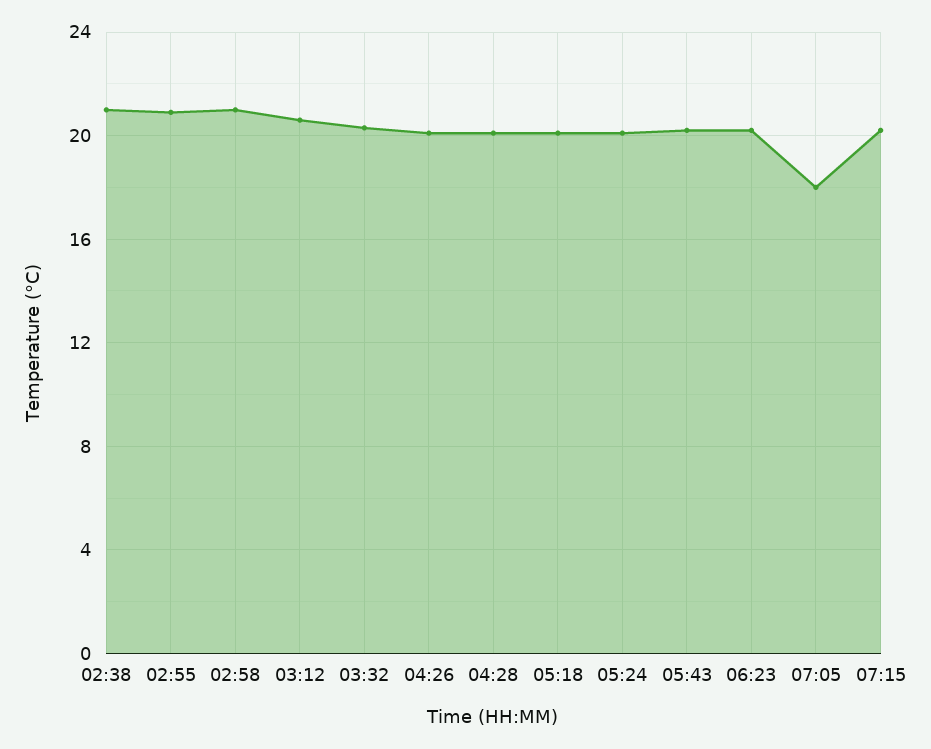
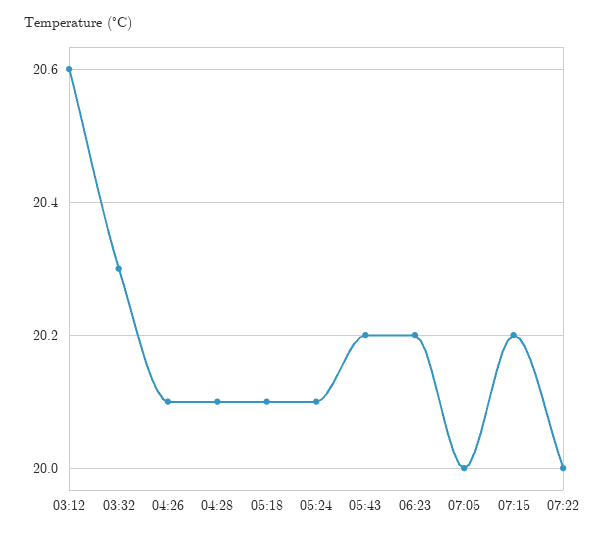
02:38: 21 -> none
02:55: 21 -> none
02:58: 21 -> none
07:05: 18 -> 20
07:22: none -> 20

